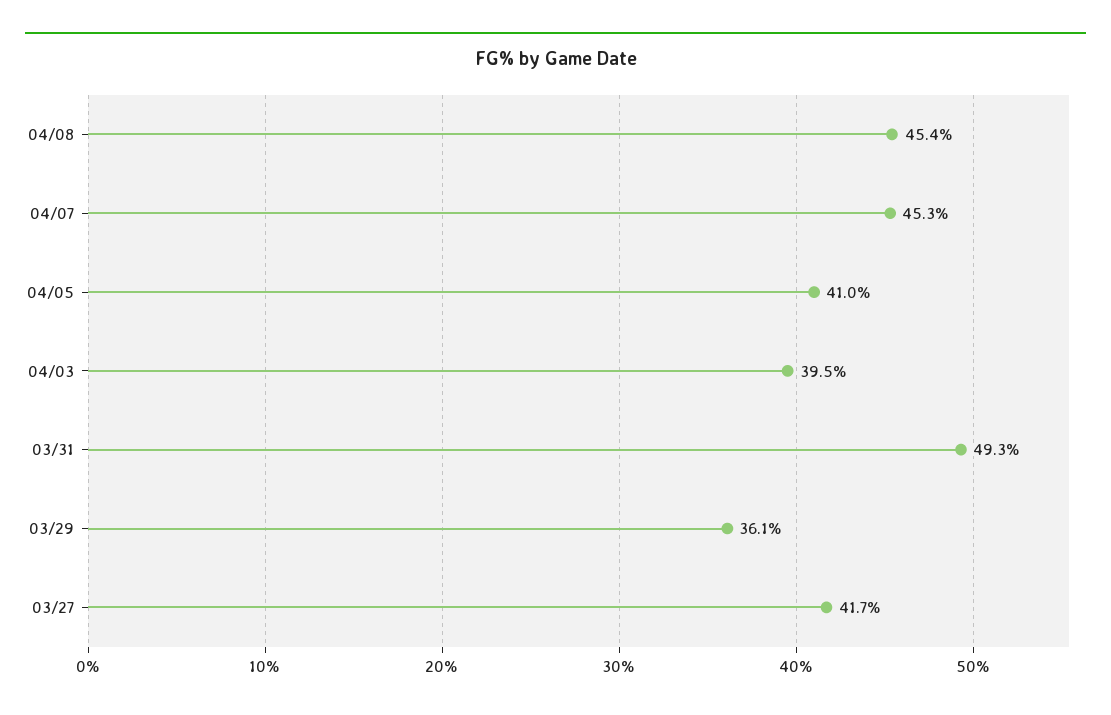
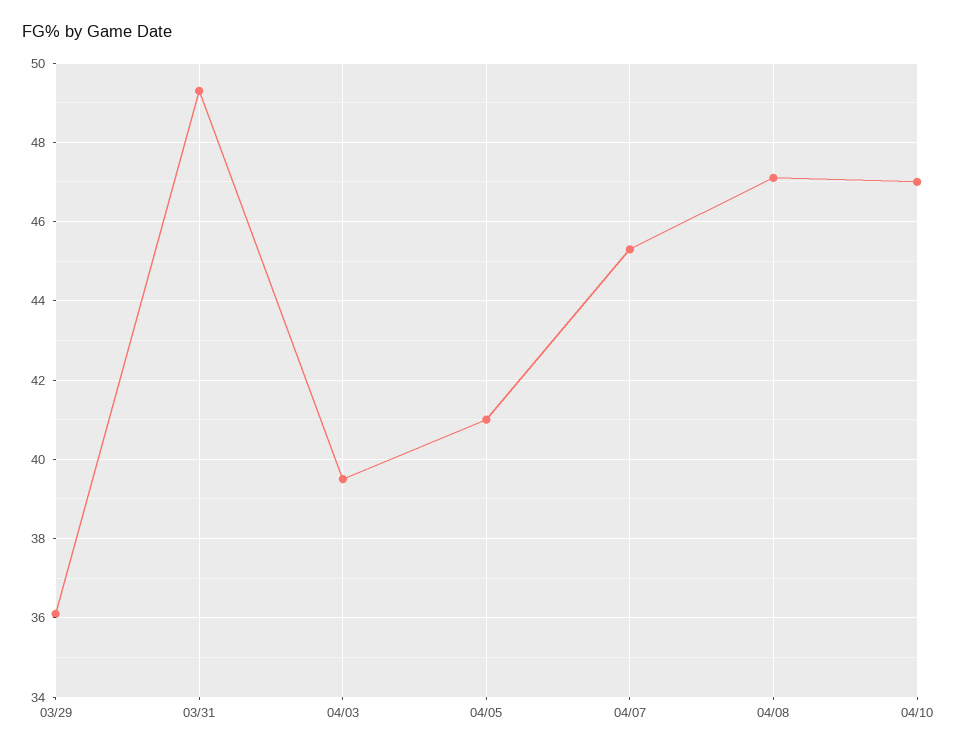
04/08: 45.4 -> 47
03/27: 41.7 -> none
04/10: none -> 47

